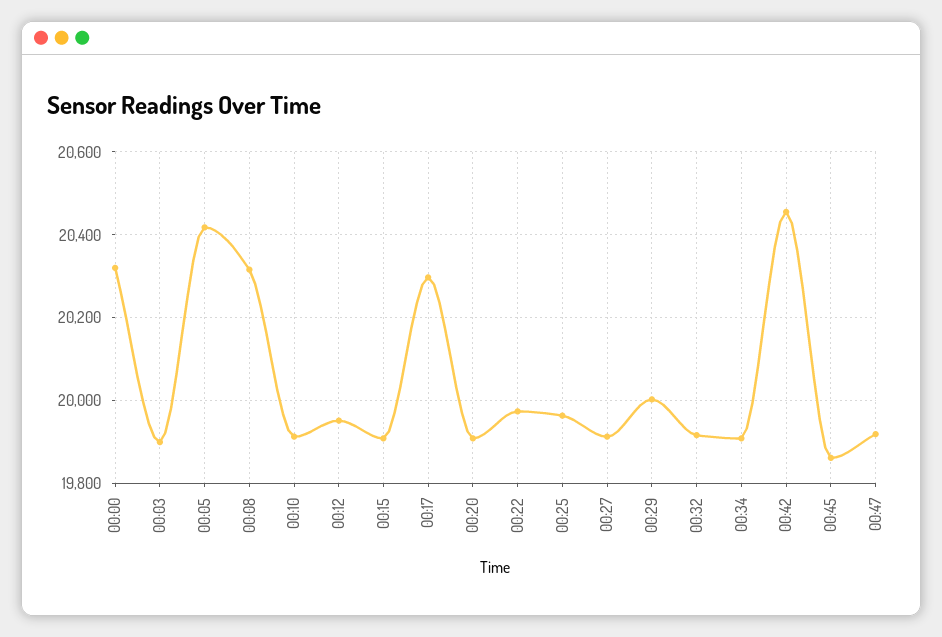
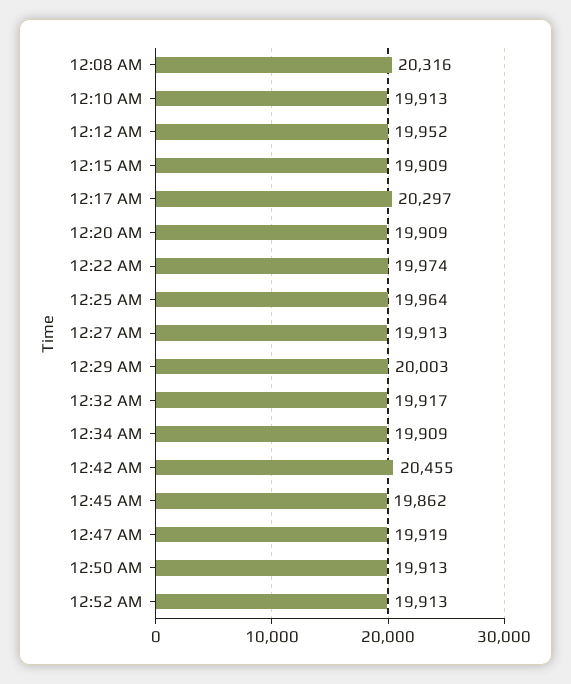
00:00: 20320 -> none
00:03: 19900 -> none
00:05: 20420 -> none
12:50 AM: none -> 19913
12:52 AM: none -> 19913

